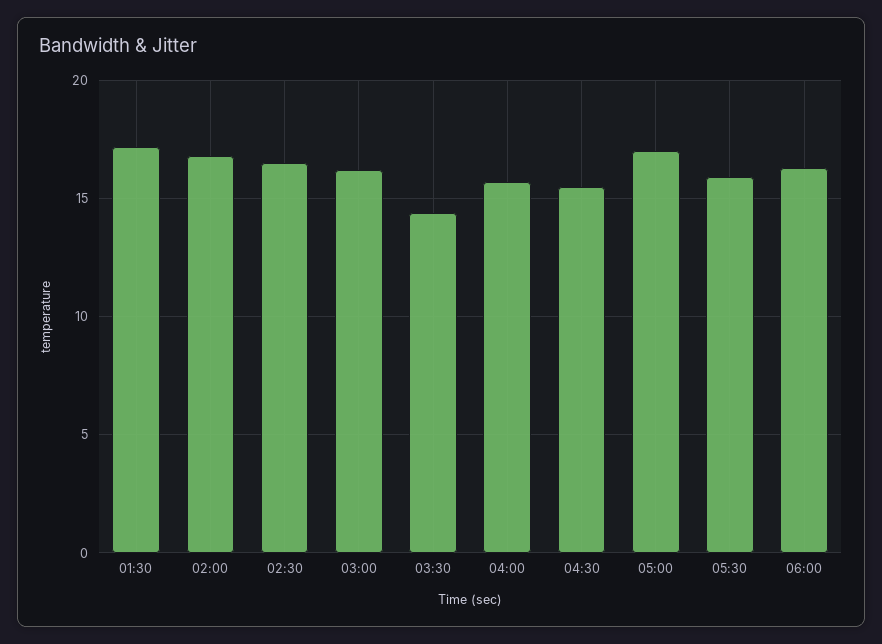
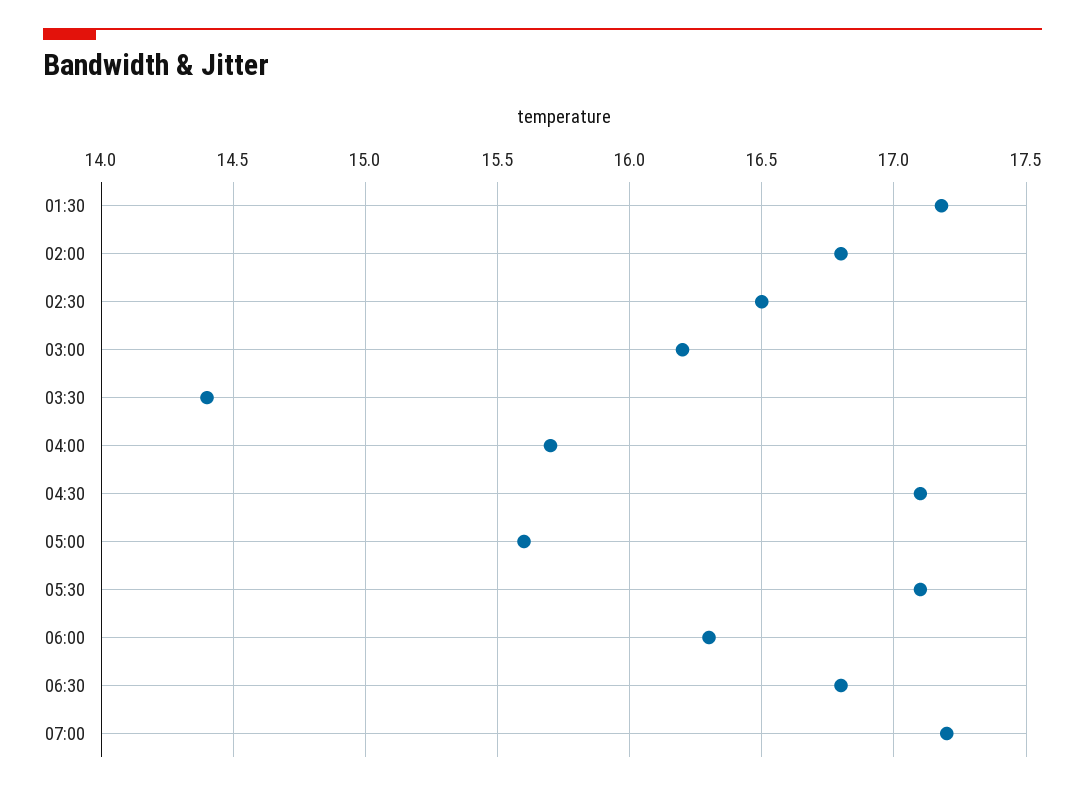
04:30: 15.5 -> 17.1
05:00: 17 -> 15.6
05:30: 16 -> 17.1
06:30: none -> 16.8
07:00: none -> 17.2

